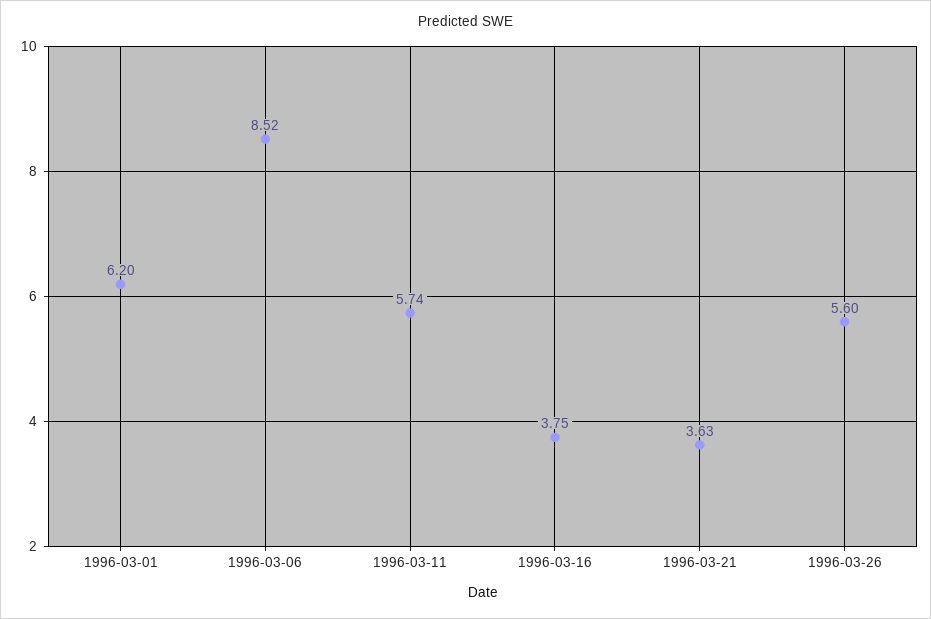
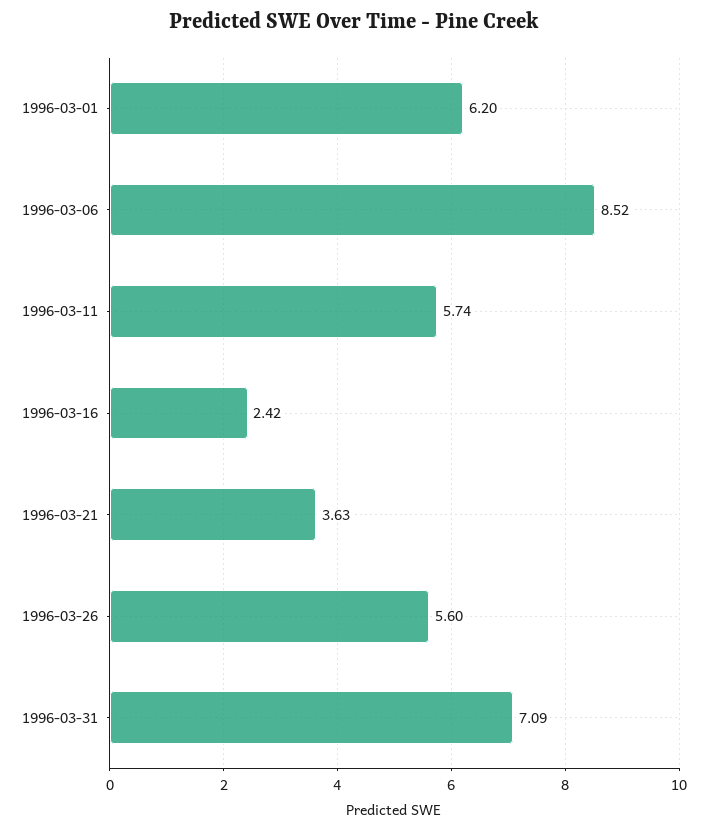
1996-03-16: 3.75 -> 2.42
1996-03-31: none -> 7.09

